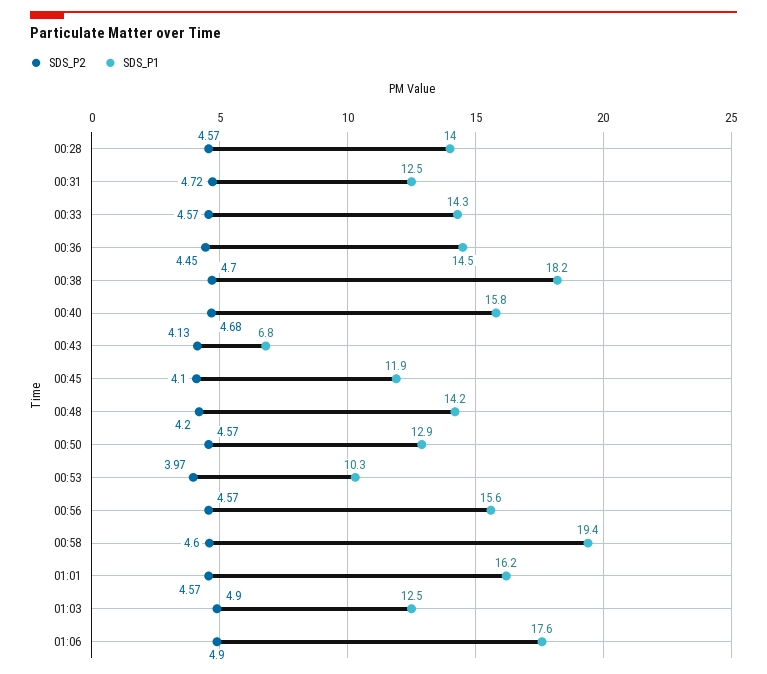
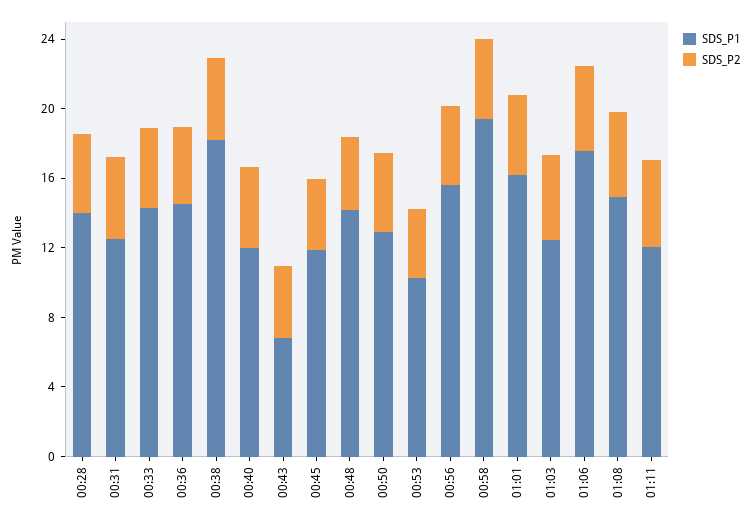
SDS_P1, 00:40: 15.8 -> 12
SDS_P1, 01:08: none -> 15
SDS_P2, 01:08: none -> 5
SDS_P1, 01:11: none -> 12
SDS_P2, 01:11: none -> 5

